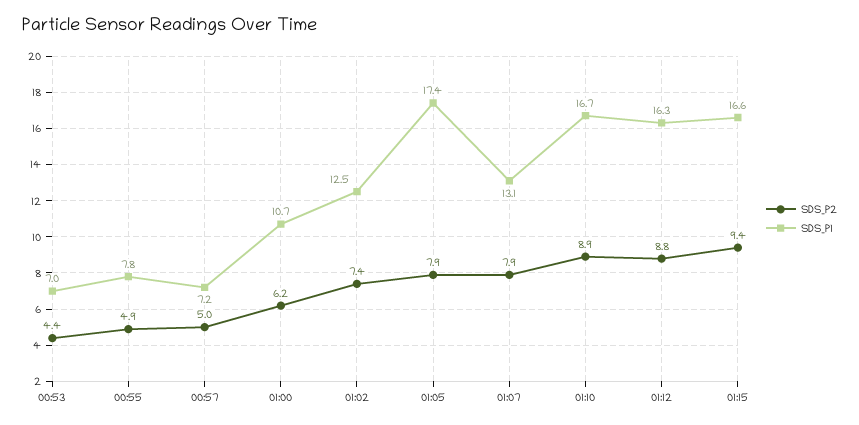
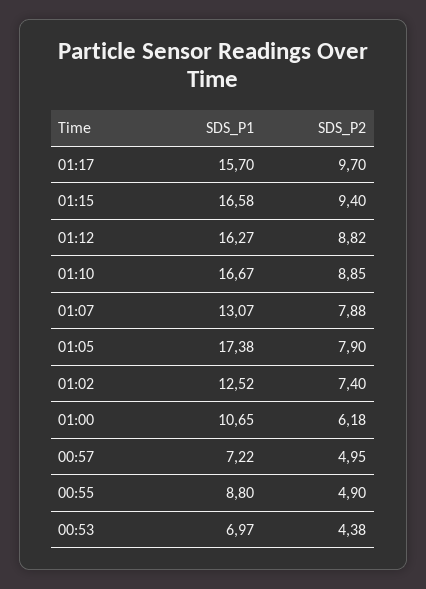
SDS_P1, 00:55: 7.8 -> 8.8
SDS_P1, 01:17: none -> 15.7
SDS_P2, 01:17: none -> 9.7

